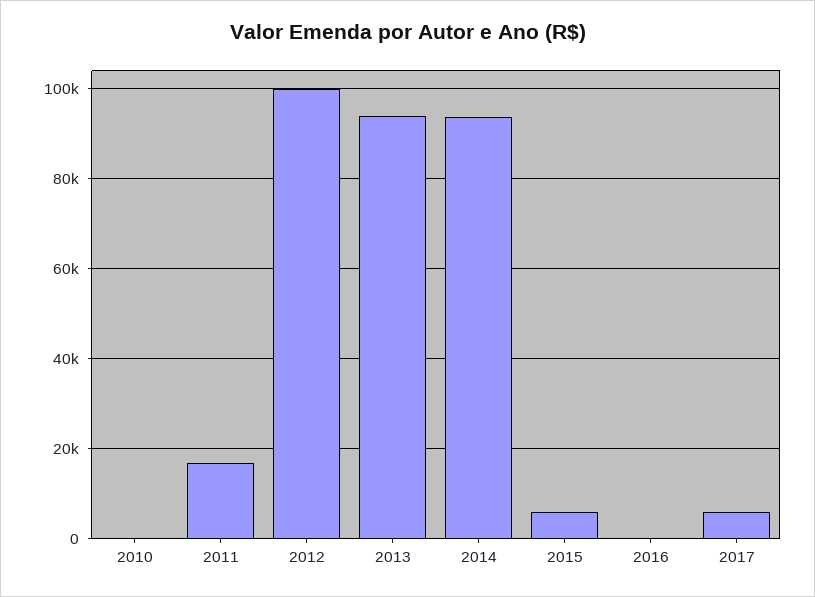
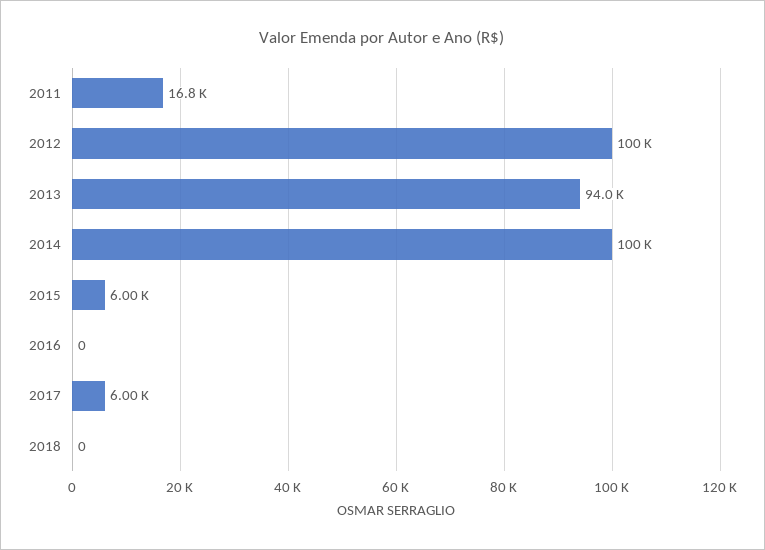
2010: 0 -> none
2014: 94000 -> 100000
2018: none -> 0

